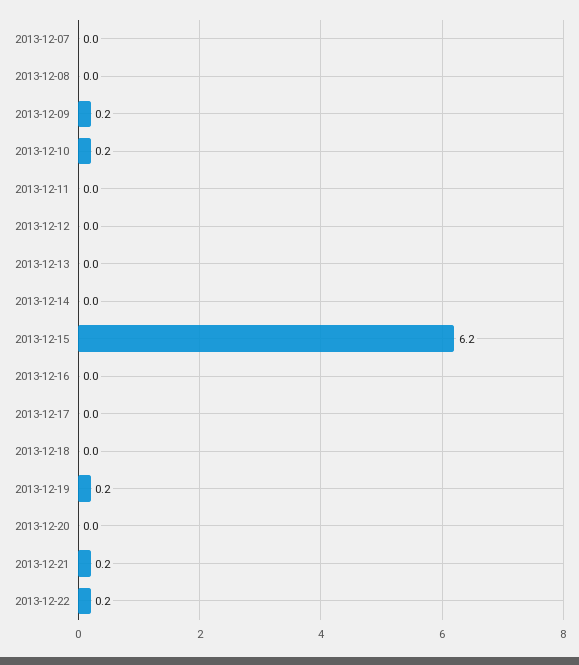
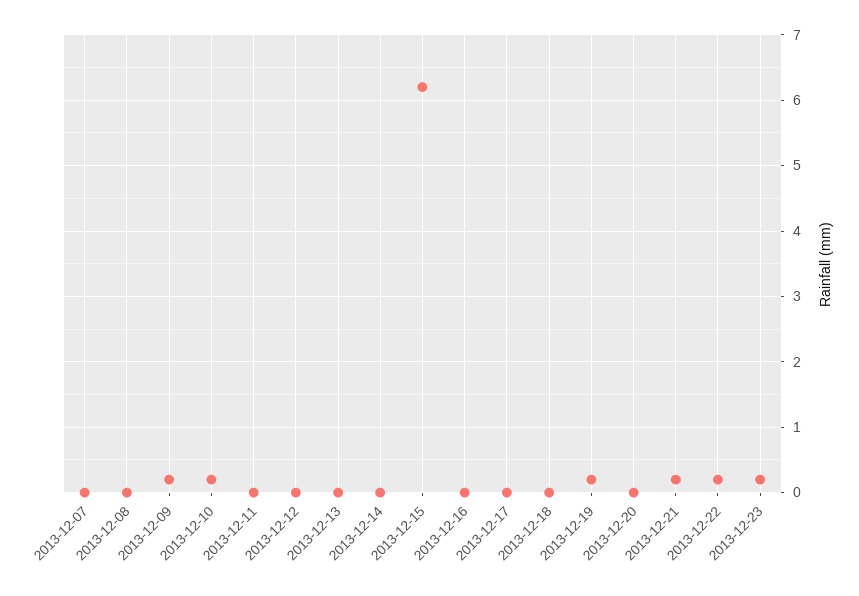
2013-12-23: none -> 0.2

